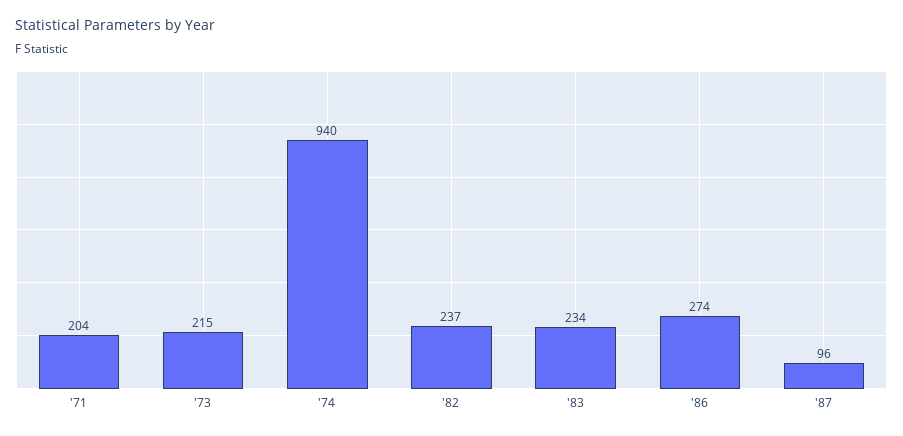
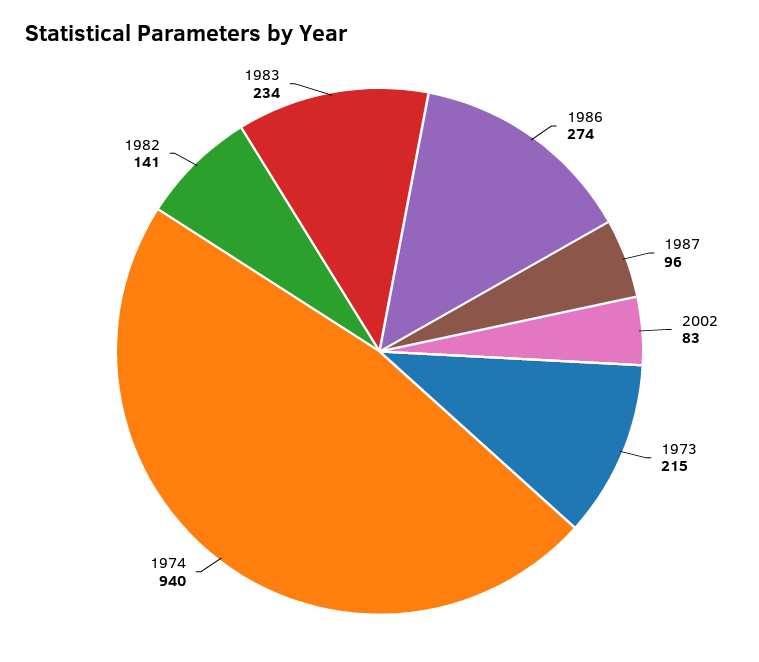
'71: 204 -> none
'82: 237 -> 141
2002: none -> 83

